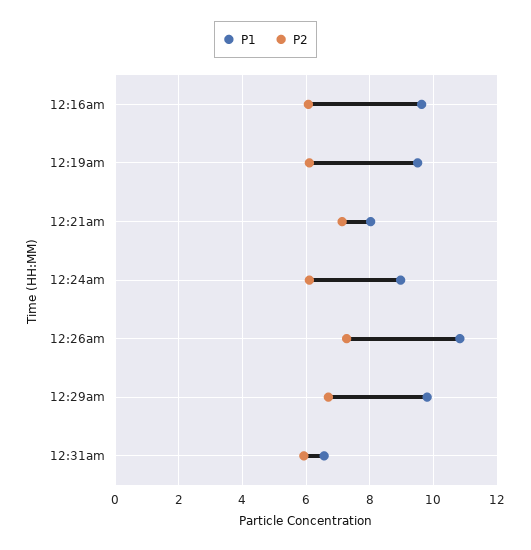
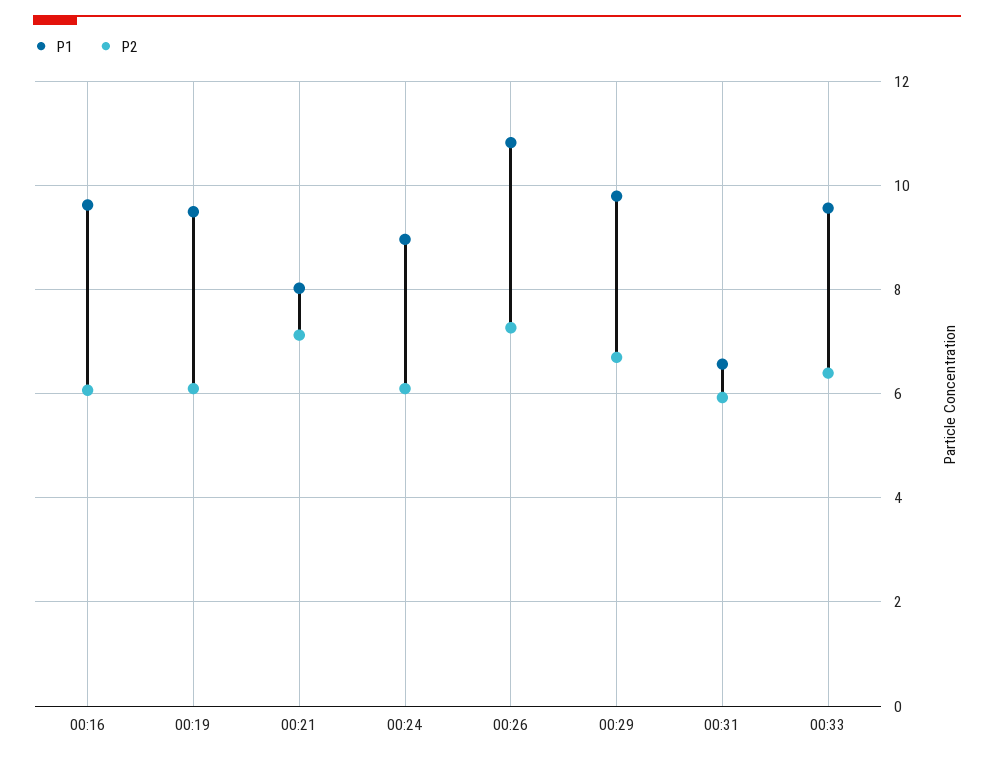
P1, 00:33: none -> 9.6
P2, 00:33: none -> 6.4

